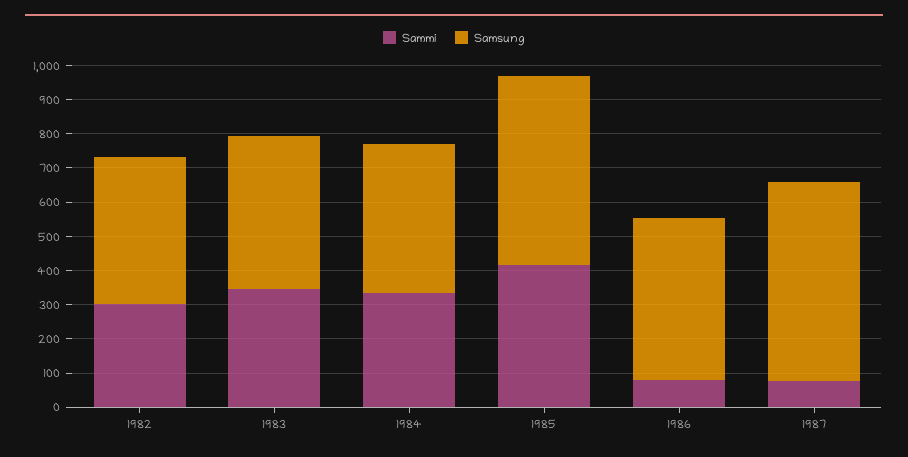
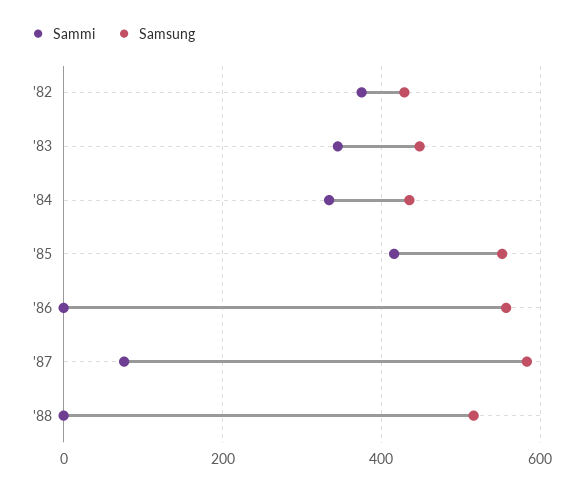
Sammi, 1982: 300 -> 380
Sammi, 1986: 75 -> 0
Samsung, 1986: 475 -> 560
Sammi, '88: none -> 0
Samsung, '88: none -> 520

